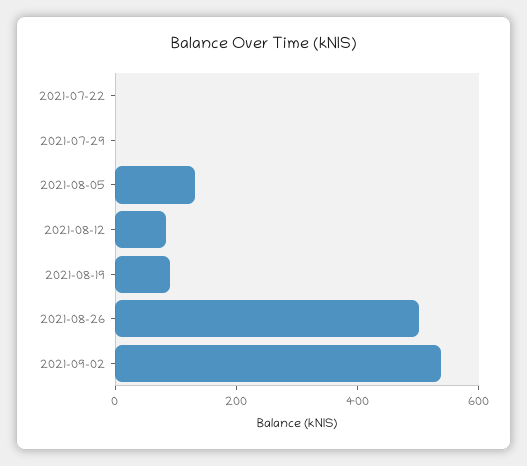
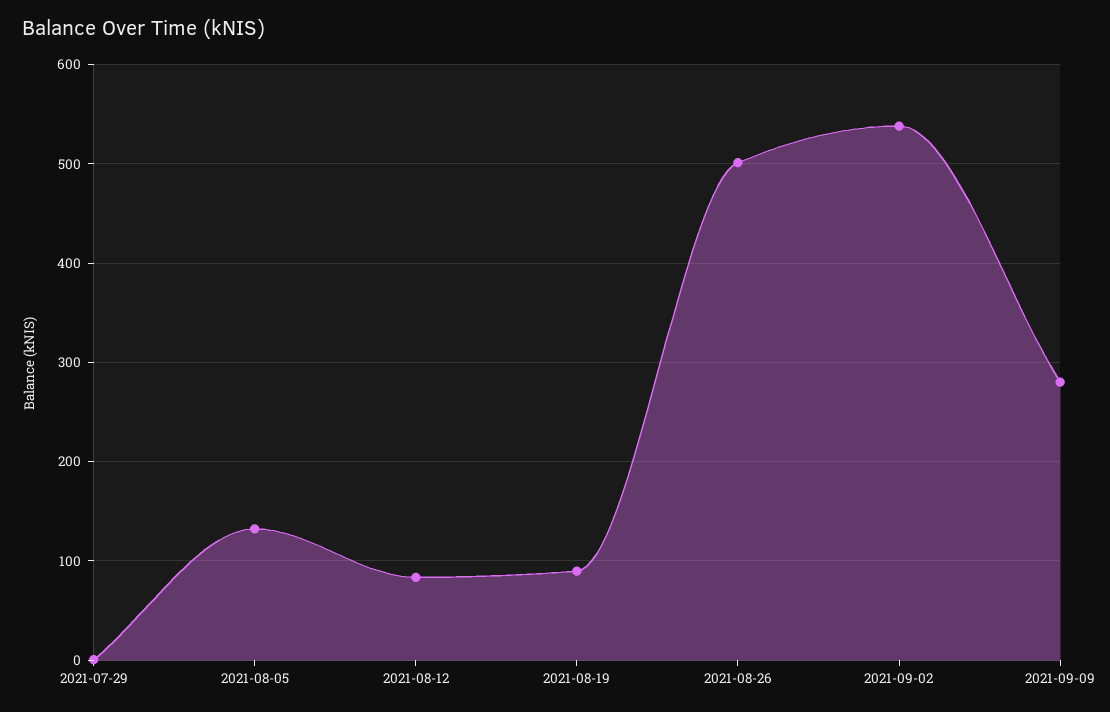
2021-07-22: 0 -> none
2021-09-09: none -> 280

